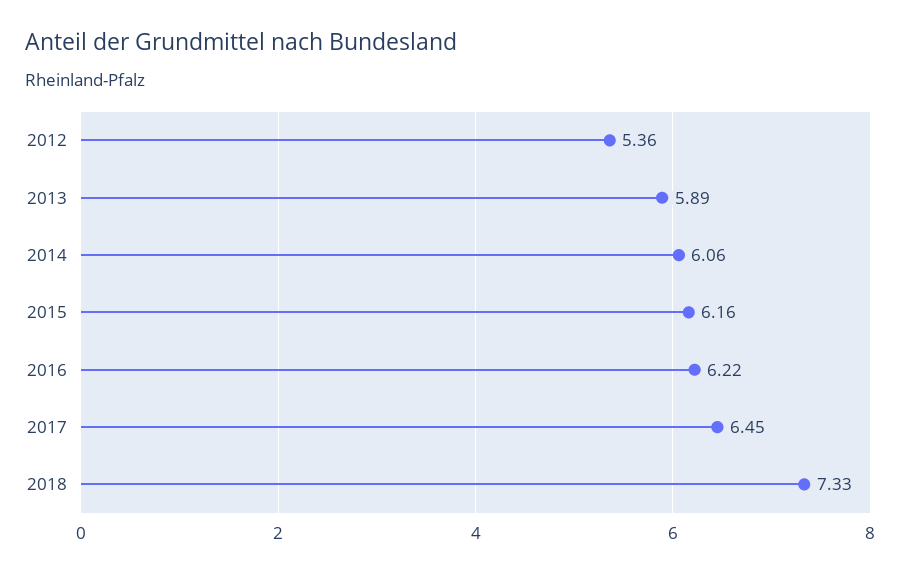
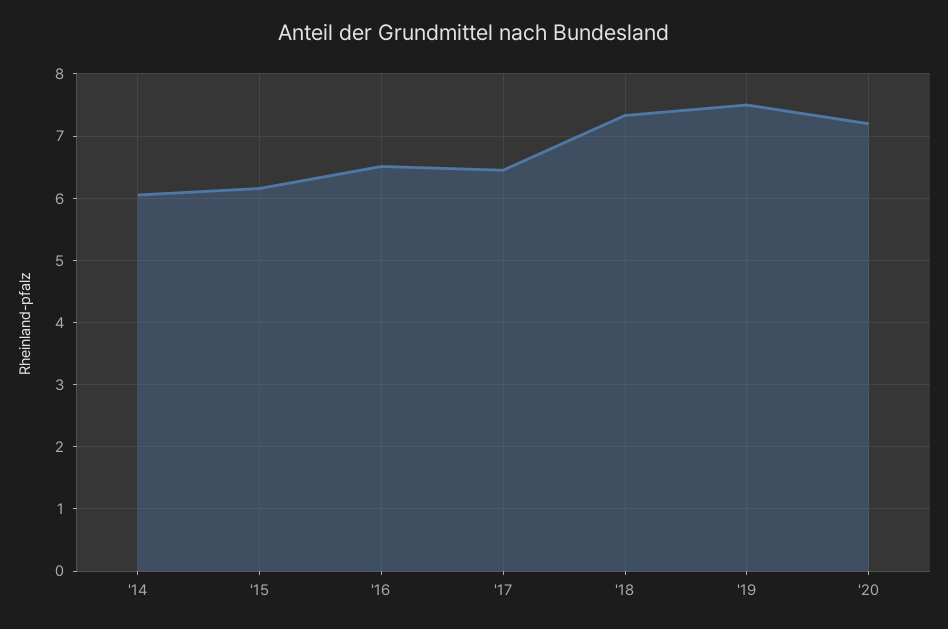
2012: 5.36 -> none
2013: 5.89 -> none
2016: 6.22 -> 6.5
'19: none -> 7.5
'20: none -> 7.2

